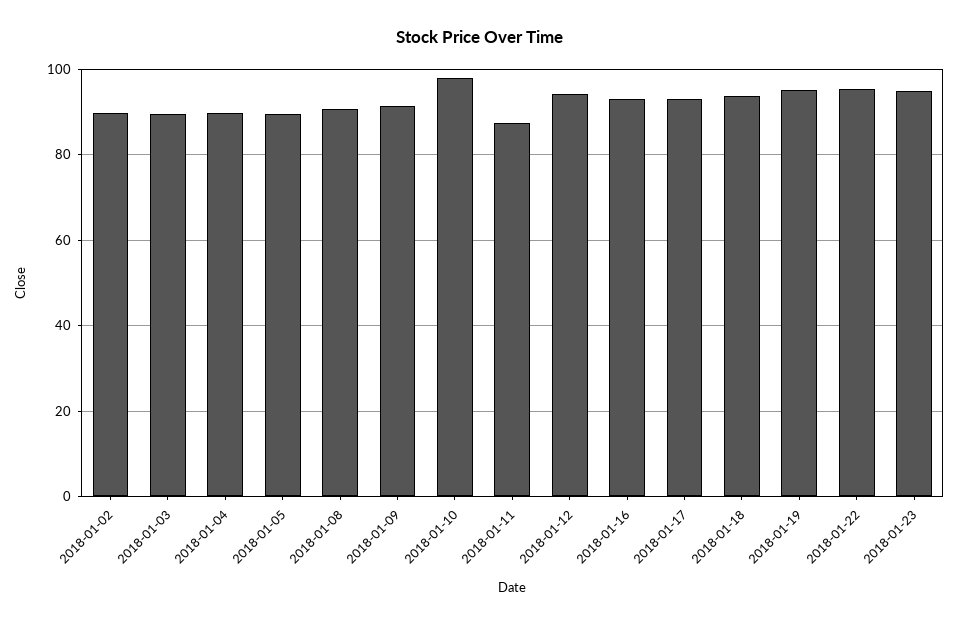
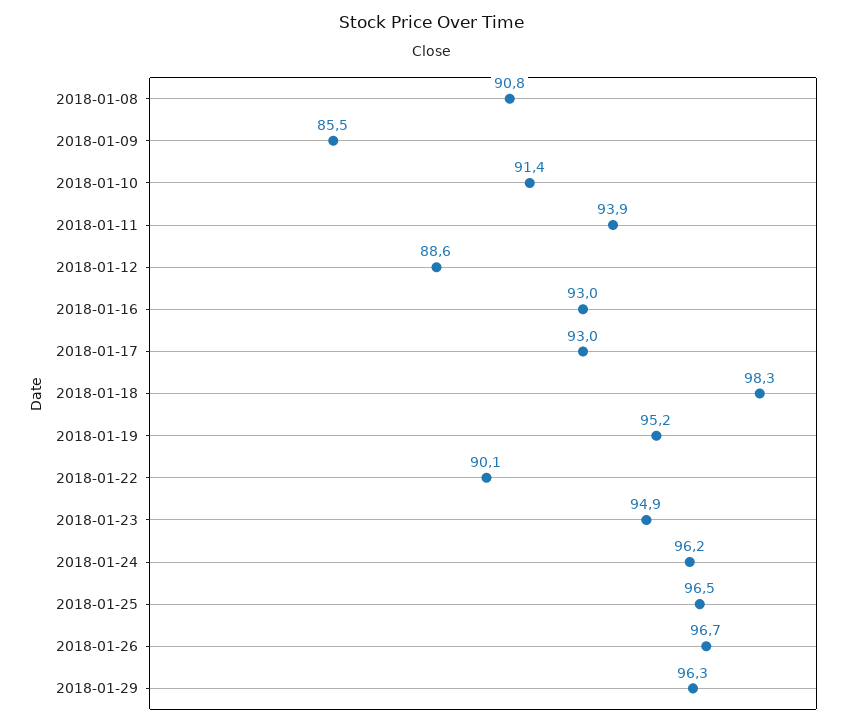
2018-01-02: 90 -> none
2018-01-03: 90 -> none
2018-01-04: 90 -> none
2018-01-05: 90 -> none
2018-01-09: 92 -> 85.5
2018-01-10: 98 -> 91.4
2018-01-11: 88 -> 93.9
2018-01-12: 94 -> 88.6
2018-01-18: 94 -> 98.3
2018-01-22: 96 -> 90.1
2018-01-24: none -> 96.2
2018-01-25: none -> 96.5
2018-01-26: none -> 96.7
2018-01-29: none -> 96.3

